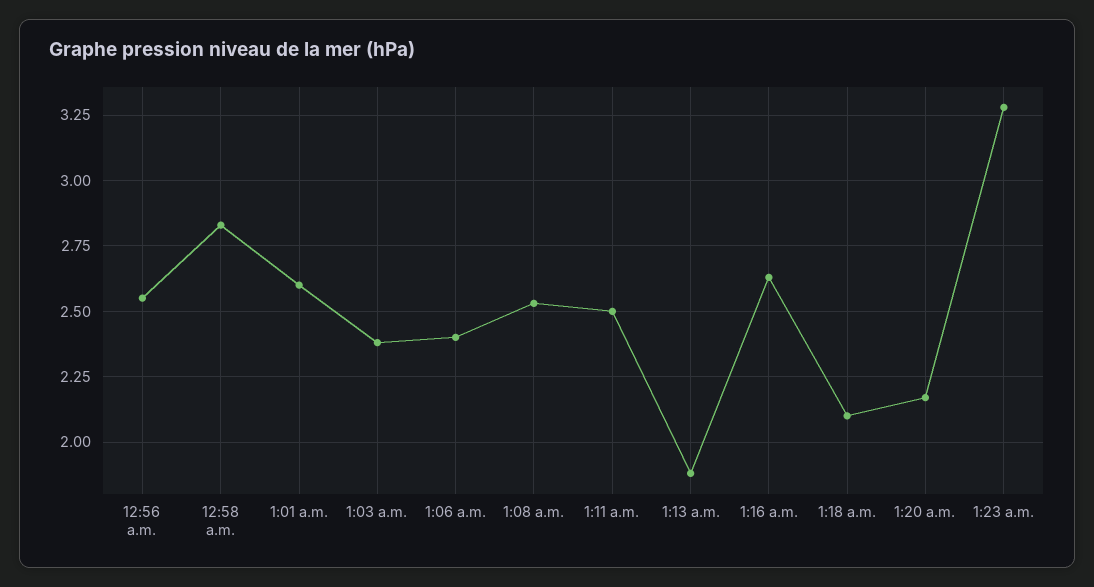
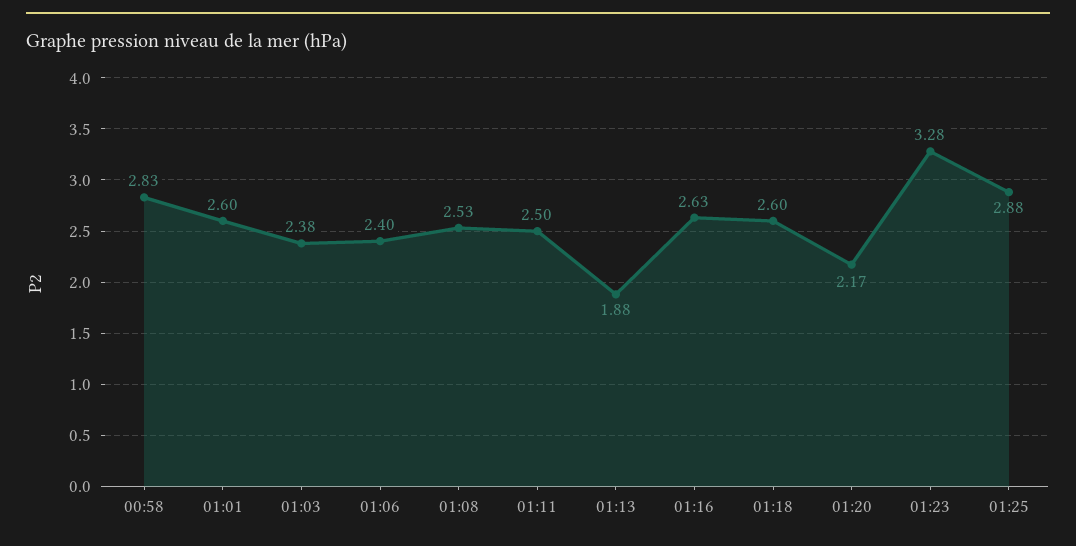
12:56 a.m.: 2.55 -> none
1:18 a.m.: 2.1 -> 2.6
01:25: none -> 2.88

